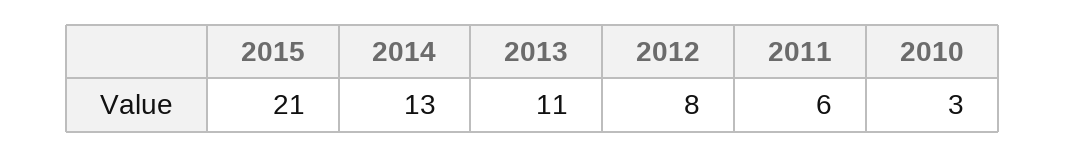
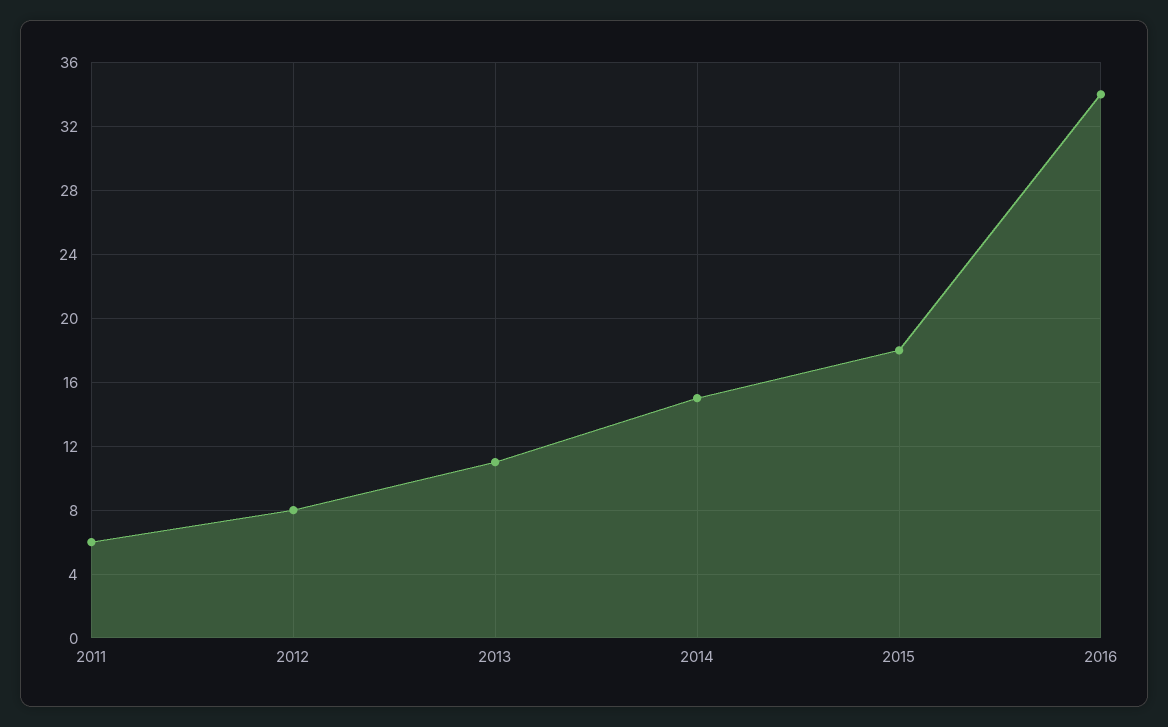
2015: 21 -> 18
2014: 13 -> 15
2010: 3 -> none
2016: none -> 34

